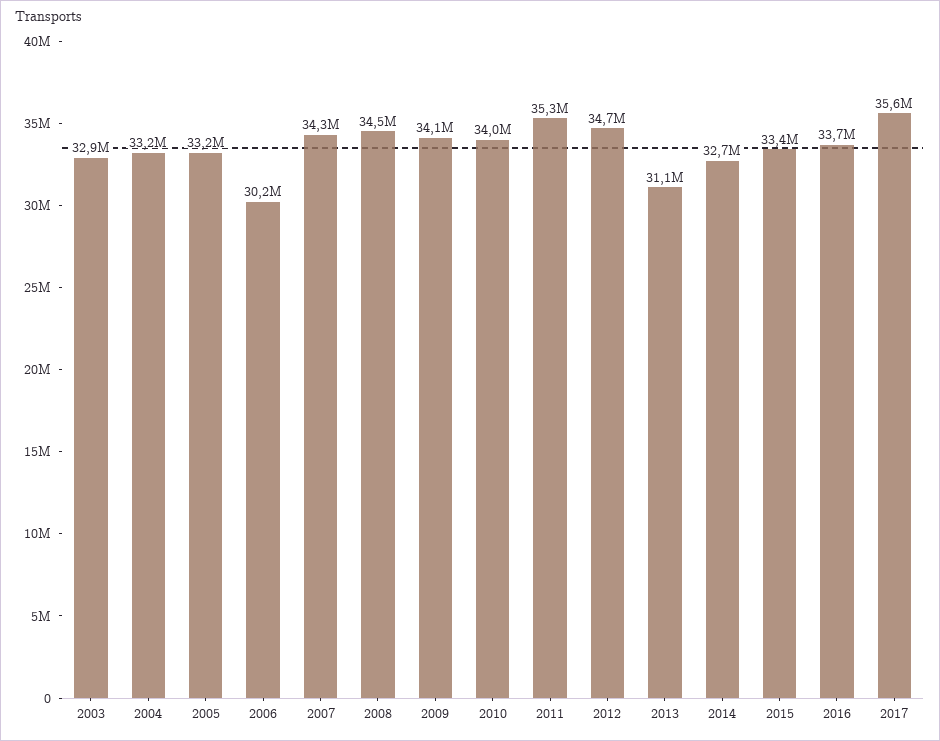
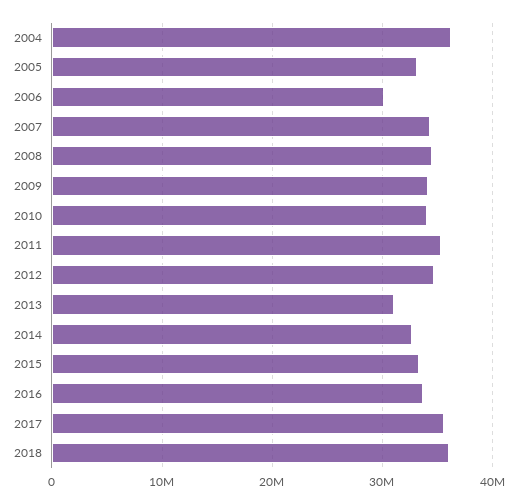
2003: 32900000 -> none
2004: 33200000 -> 36000000
2018: none -> 36000000

